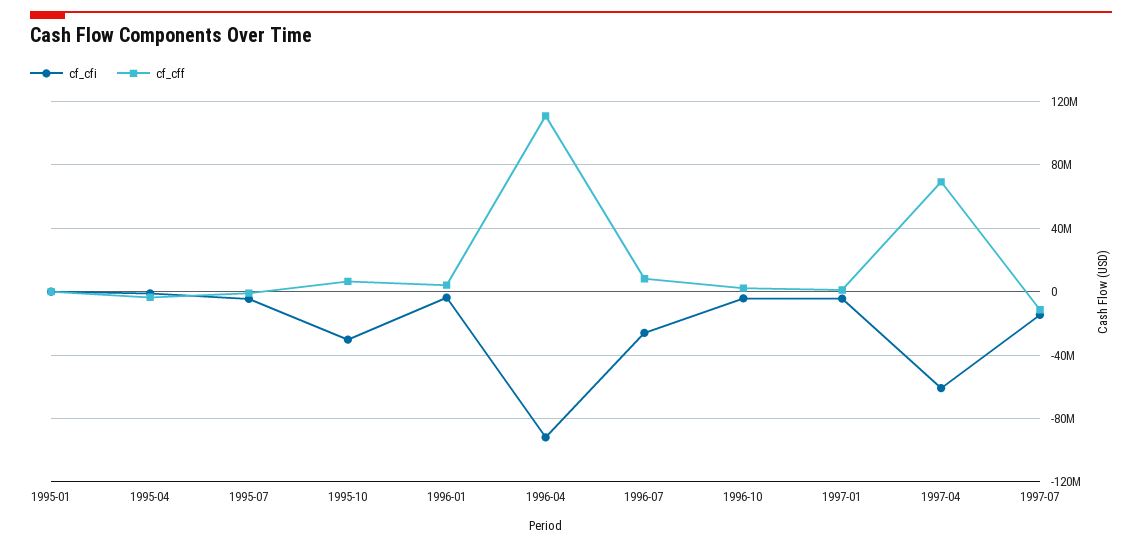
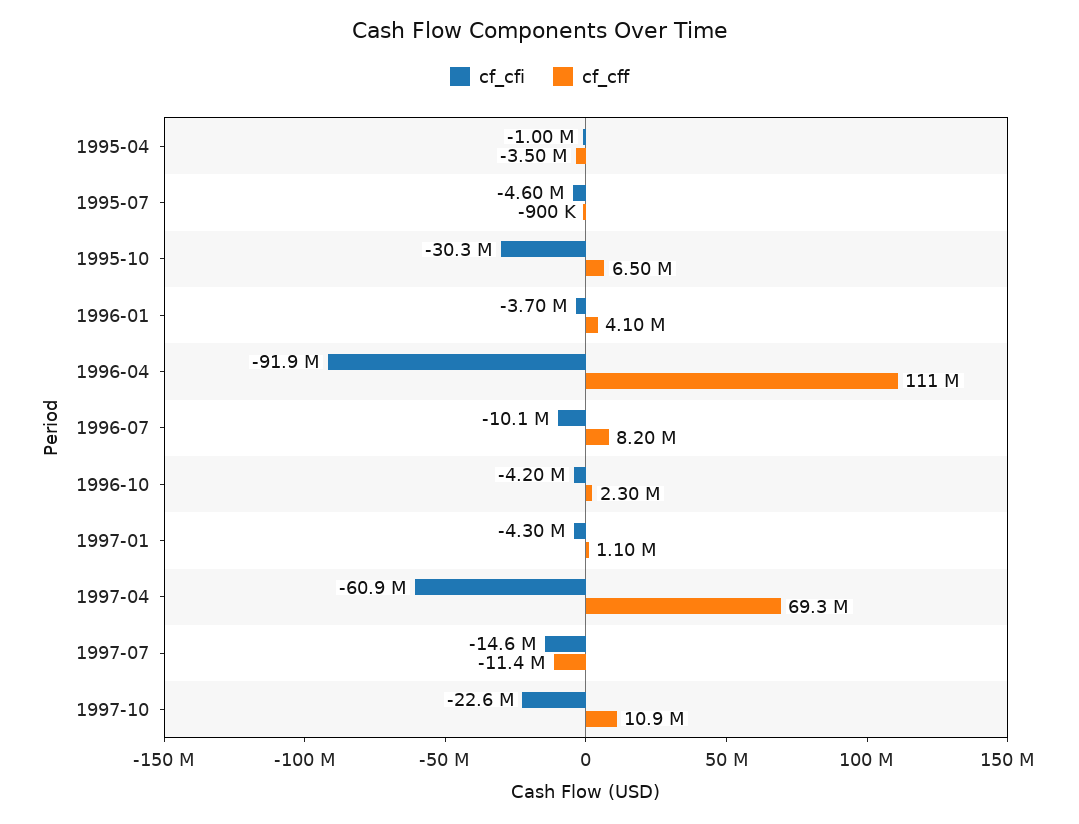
cf_cfi, 1995-01: 0 -> none
cf_cff, 1995-01: 0 -> none
cf_cfi, 1996-07: -25000000 -> -10100000
cf_cfi, 1997-10: none -> -22600000
cf_cff, 1997-10: none -> 10900000

